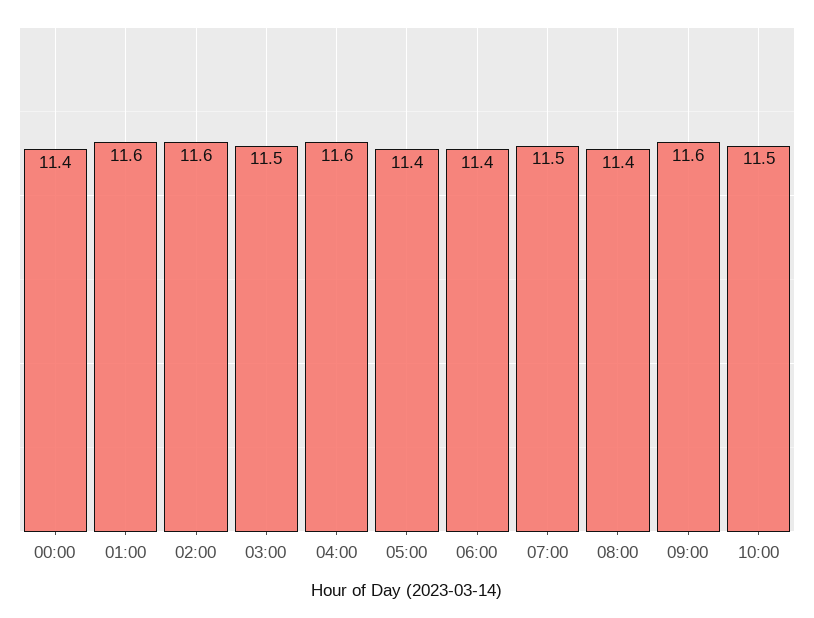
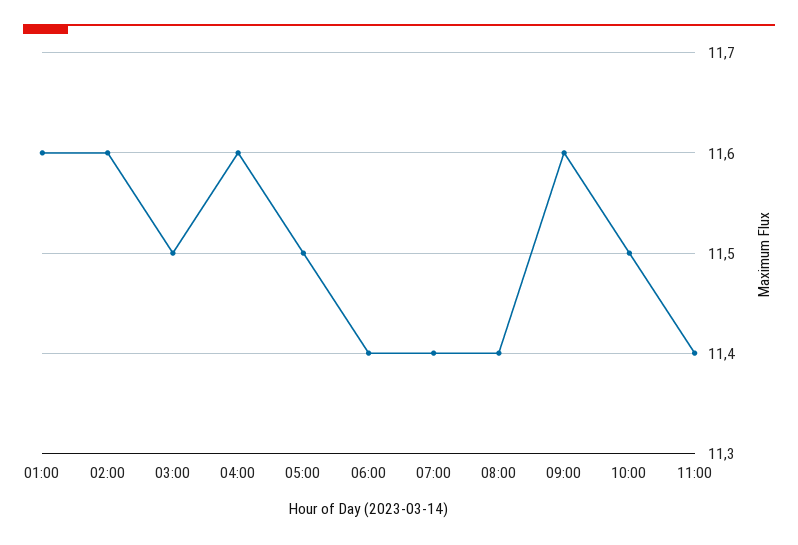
00:00: 11.4 -> none
05:00: 11.4 -> 11.5
07:00: 11.5 -> 11.4
11:00: none -> 11.4

